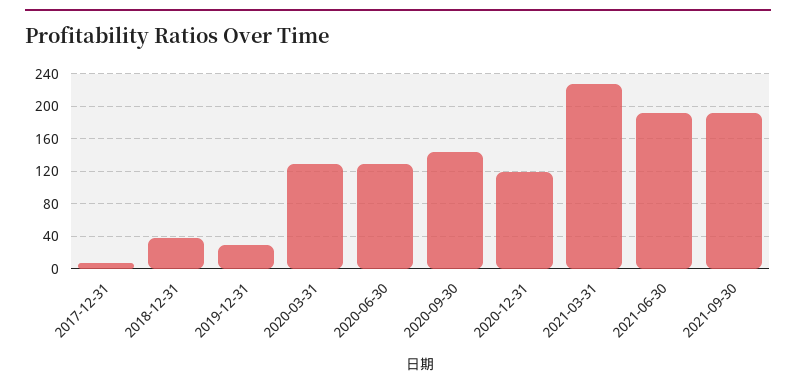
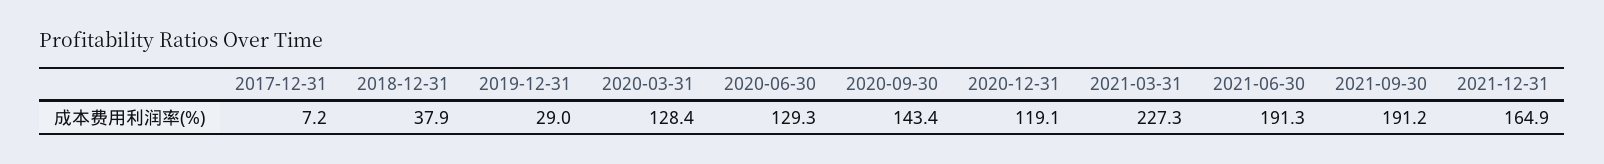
2021-12-31: none -> 164.9

